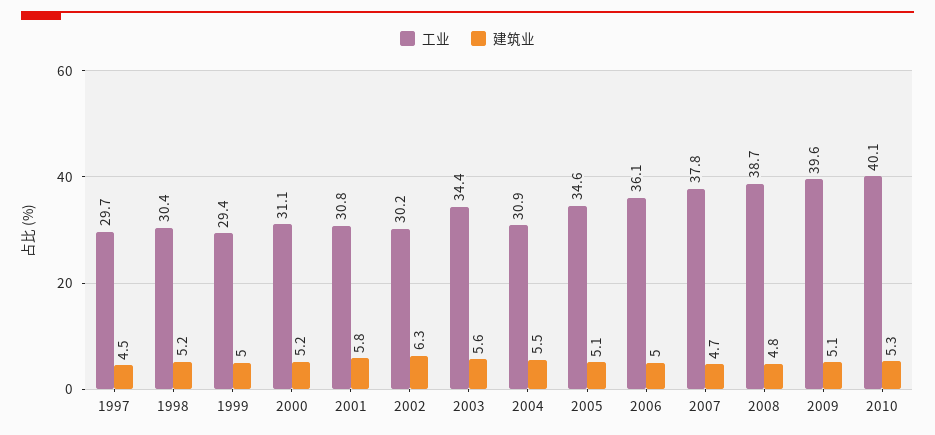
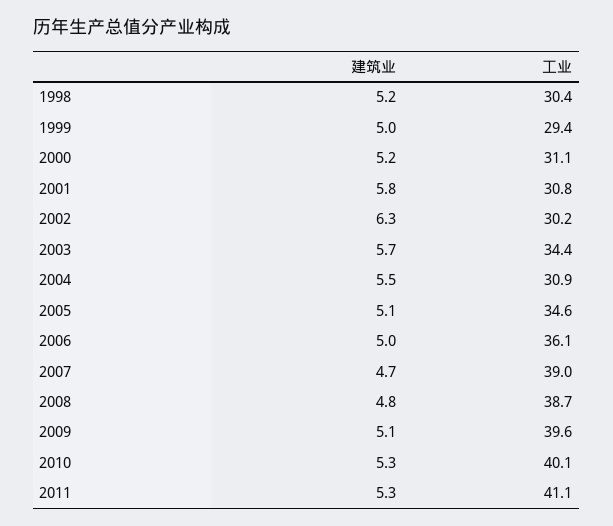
工业, 1997: 29.7 -> none
建筑业, 1997: 4.5 -> none
建筑业, 2003: 5.6 -> 5.7
工业, 2007: 37.8 -> 39
建筑业, 2011: none -> 5.3
工业, 2011: none -> 41.1

